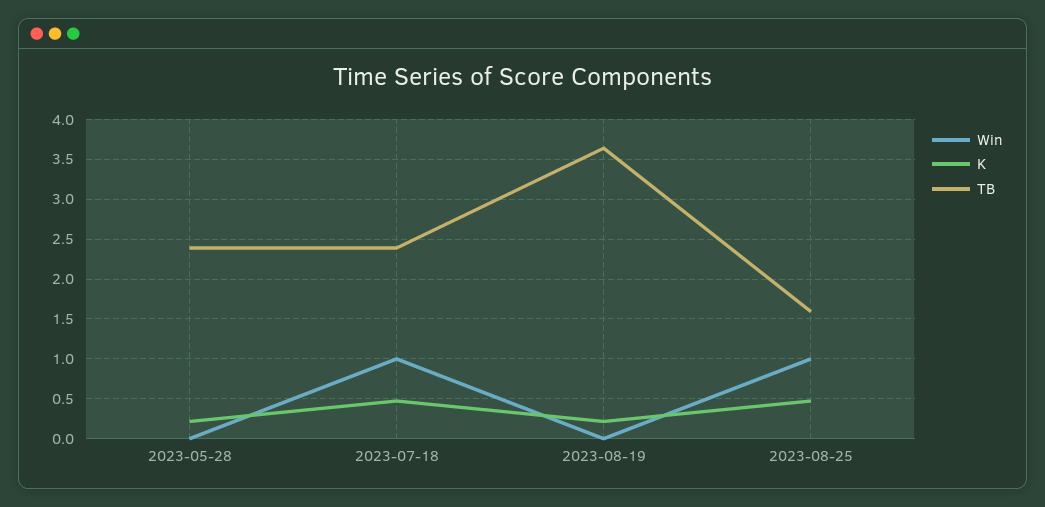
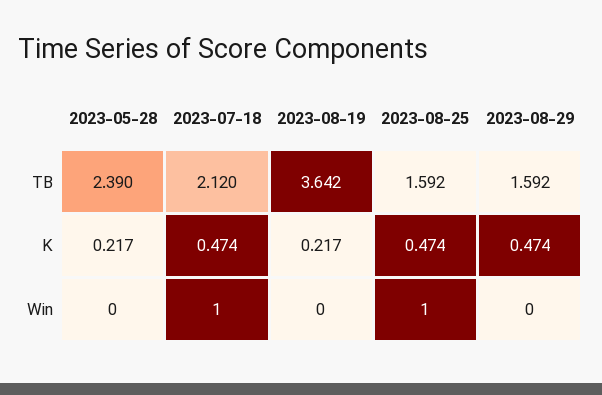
TB, 2023-07-18: 2.4 -> 2.12
TB, 2023-08-29: none -> 1.592
K, 2023-08-29: none -> 0.474
Win, 2023-08-29: none -> 0

